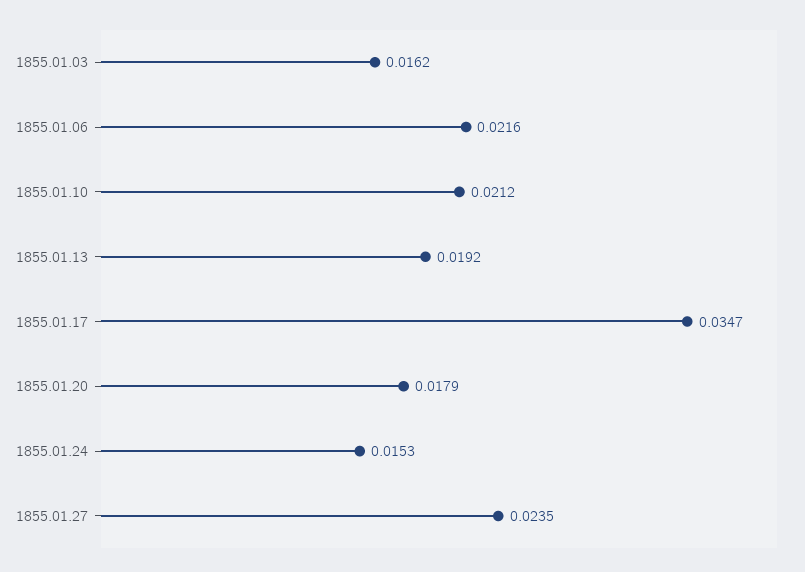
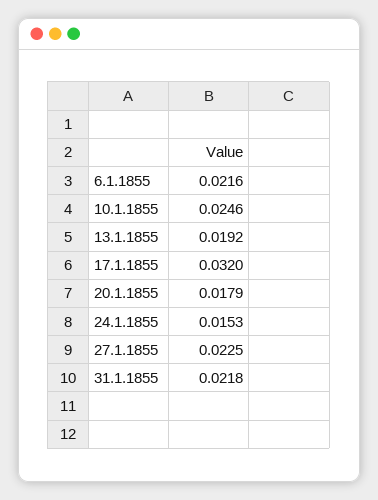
1855.01.03: 0.0162 -> none
1855.01.10: 0.0212 -> 0.0246
1855.01.17: 0.0347 -> 0.032
1855.01.27: 0.0235 -> 0.0225
31.1.1855: none -> 0.0218

